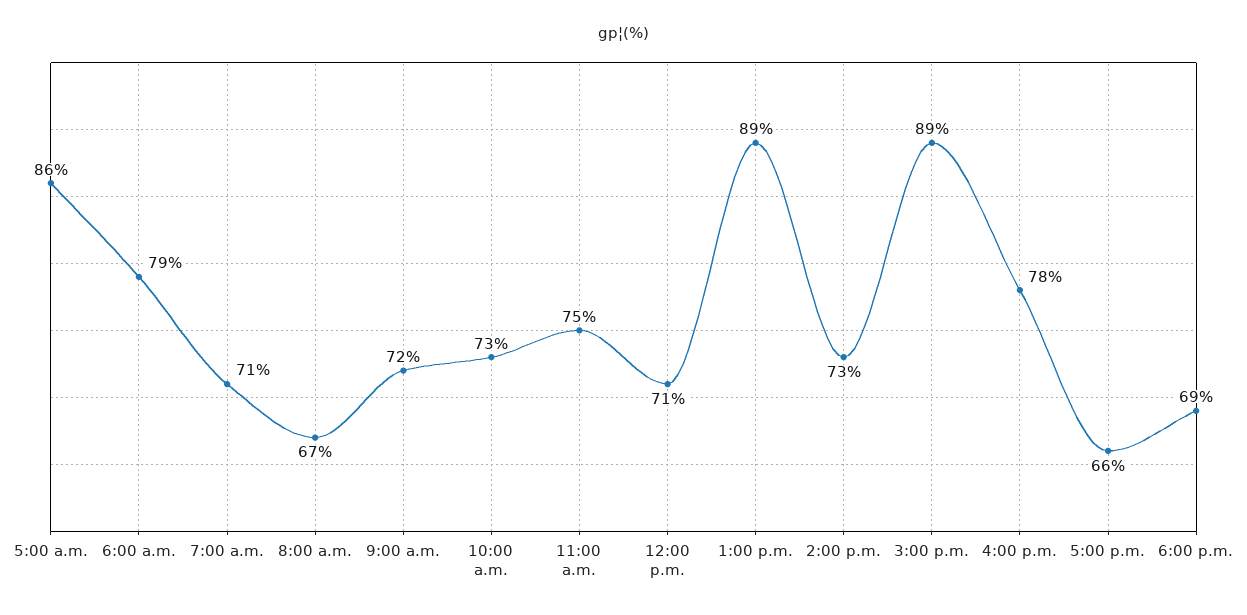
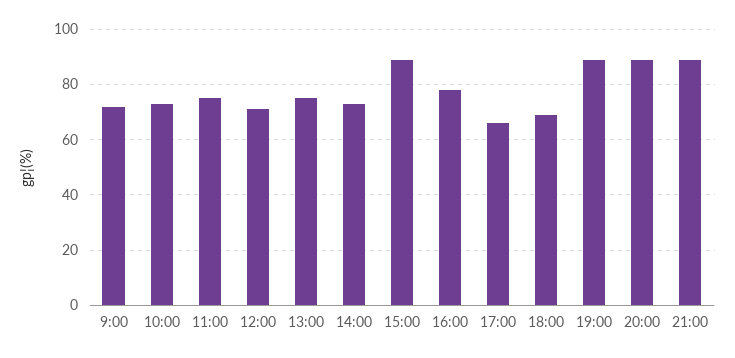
5:00 a.m.: 86 -> none
6:00 a.m.: 79 -> none
7:00 a.m.: 71 -> none
8:00 a.m.: 67 -> none
1:00 p.m.: 89 -> 75
19:00: none -> 90
20:00: none -> 90
21:00: none -> 90

